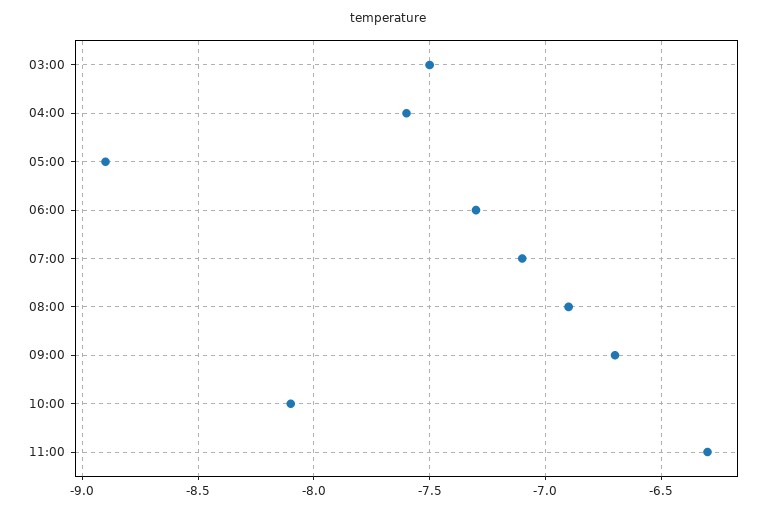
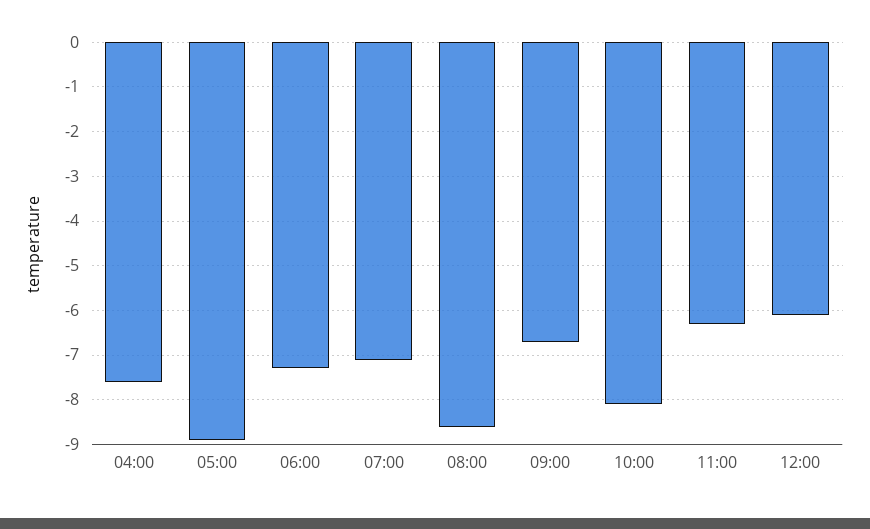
03:00: -7.5 -> none
08:00: -6.9 -> -8.5
12:00: none -> -6

